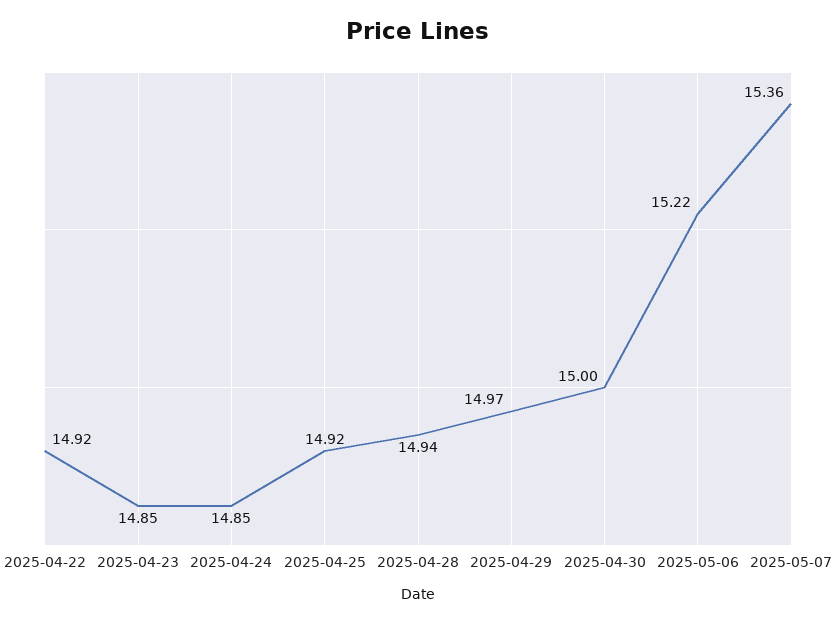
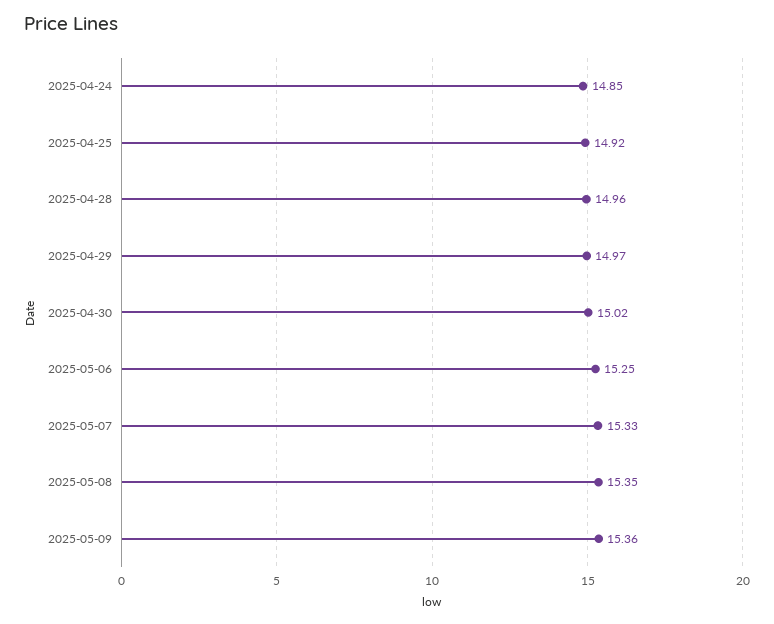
2025-04-22: 14.92 -> none
2025-04-23: 14.85 -> none
2025-04-28: 14.94 -> 14.96
2025-04-30: 15 -> 15.02
2025-05-06: 15.22 -> 15.25
2025-05-07: 15.36 -> 15.33
2025-05-08: none -> 15.35
2025-05-09: none -> 15.36

